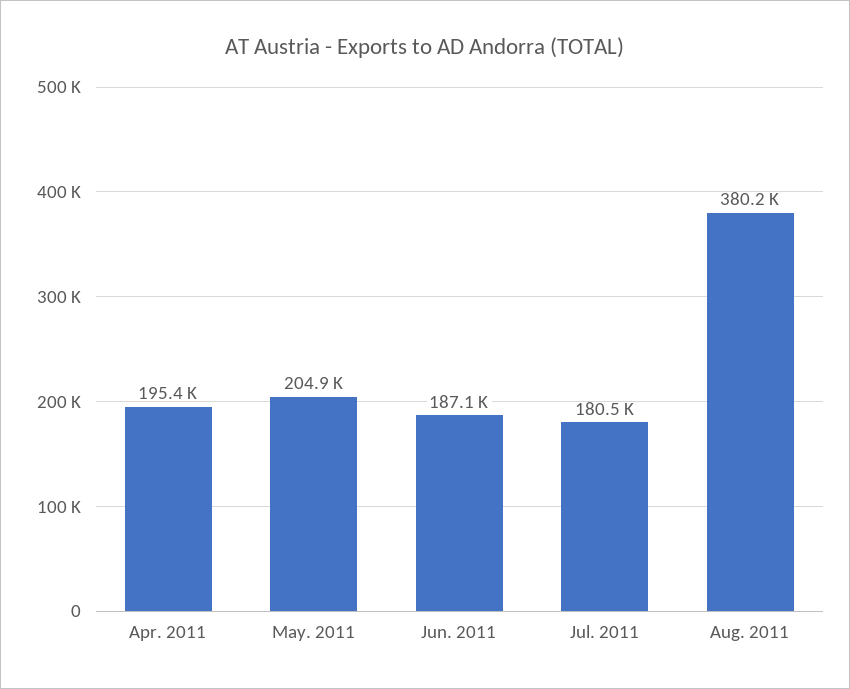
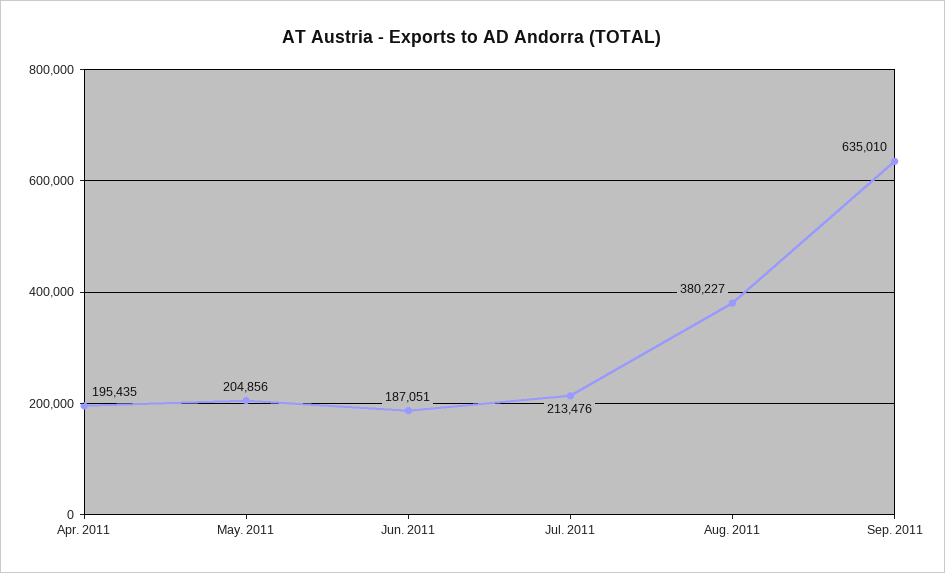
Jul. 2011: 180500 -> 213476
Sep. 2011: none -> 635010

